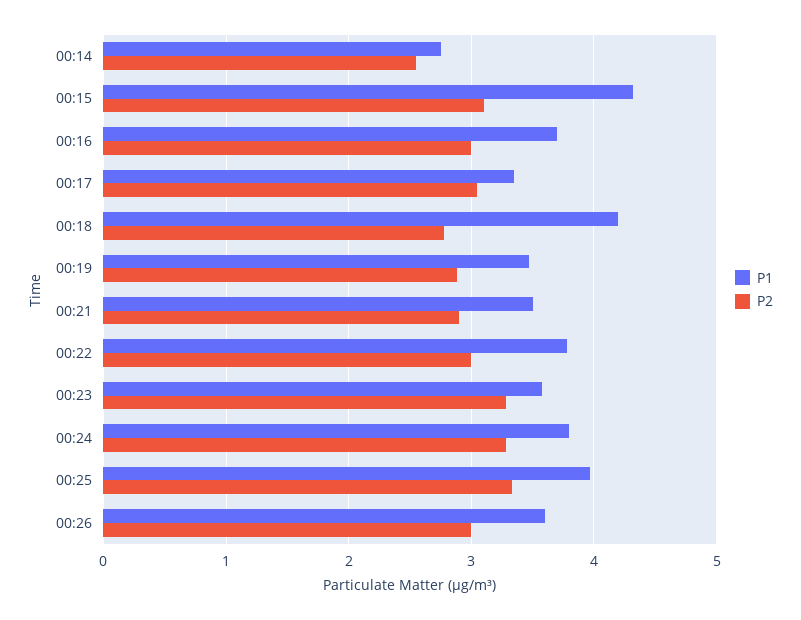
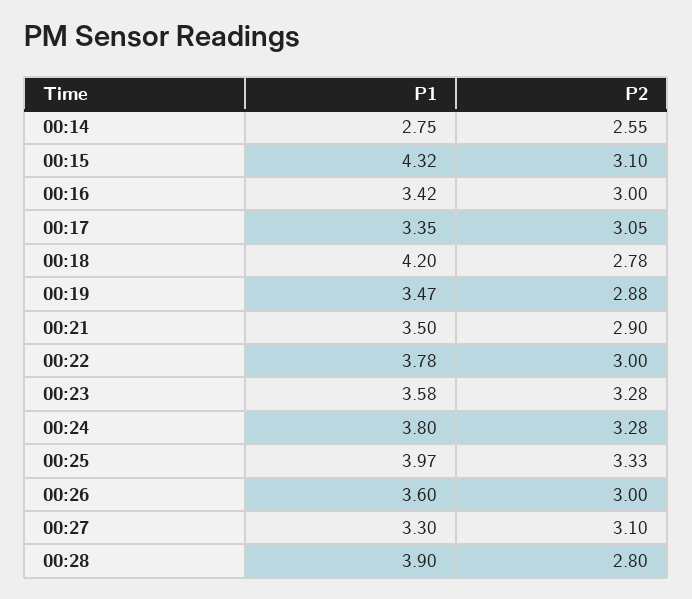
P1, 00:16: 3.7 -> 3.42
P1, 00:27: none -> 3.3
P2, 00:27: none -> 3.1
P1, 00:28: none -> 3.9
P2, 00:28: none -> 2.8

